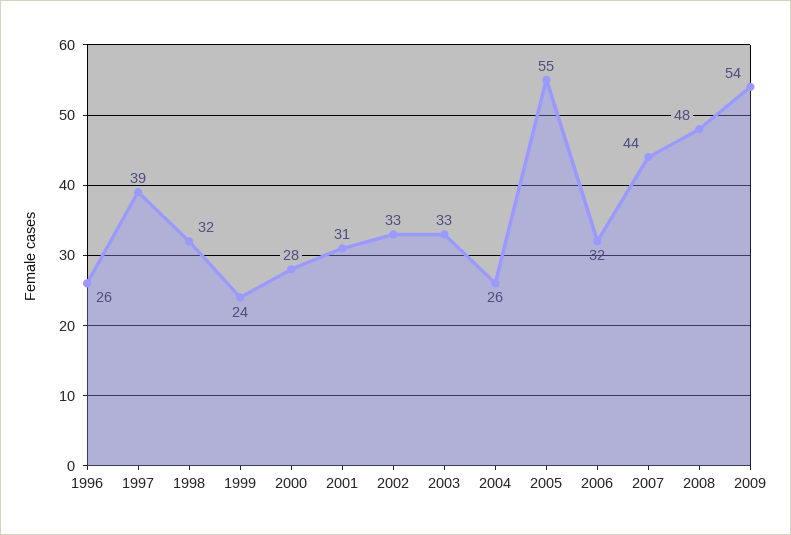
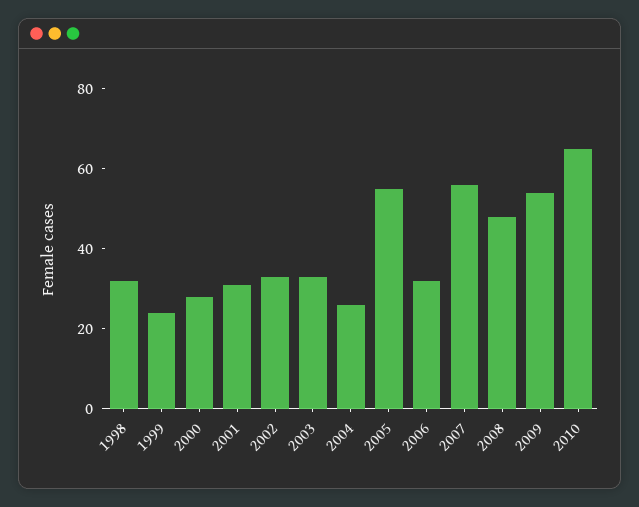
1996: 26 -> none
1997: 39 -> none
2007: 44 -> 55
2010: none -> 65

